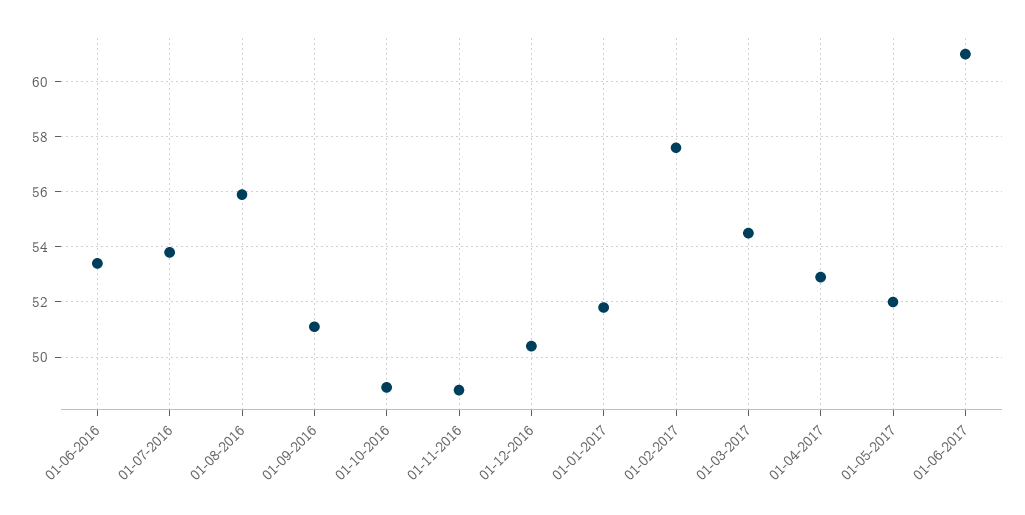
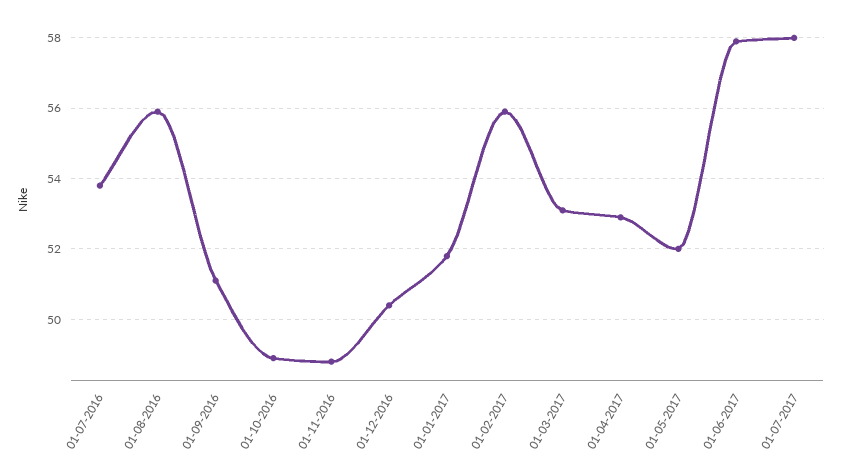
01-06-2016: 53.5 -> none
01-02-2017: 57.5 -> 56
01-03-2017: 54.5 -> 53
01-06-2017: 61 -> 58
01-07-2017: none -> 58

